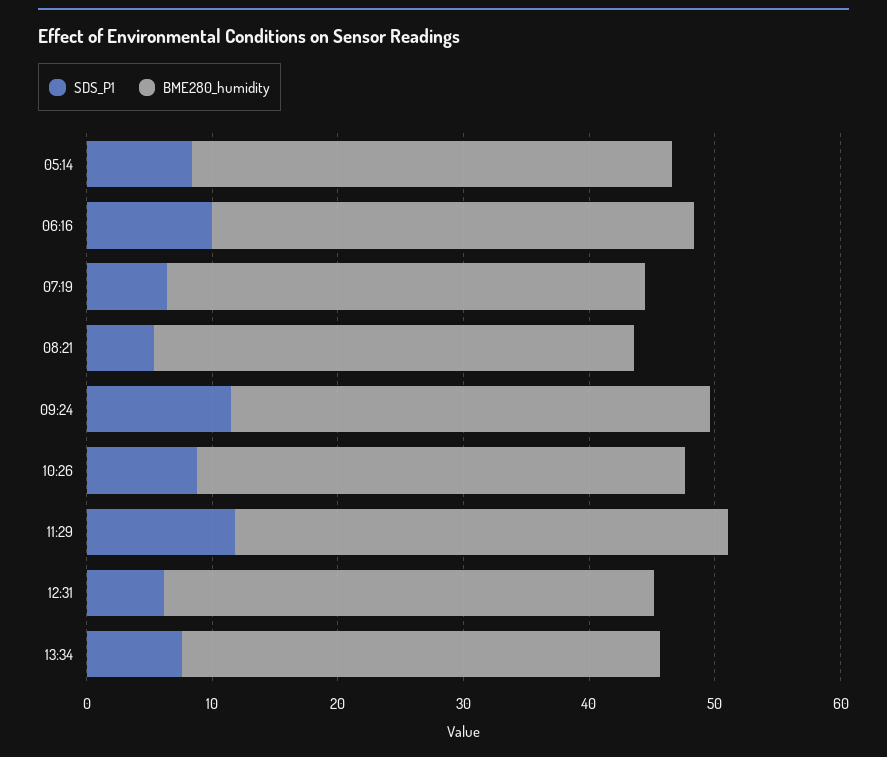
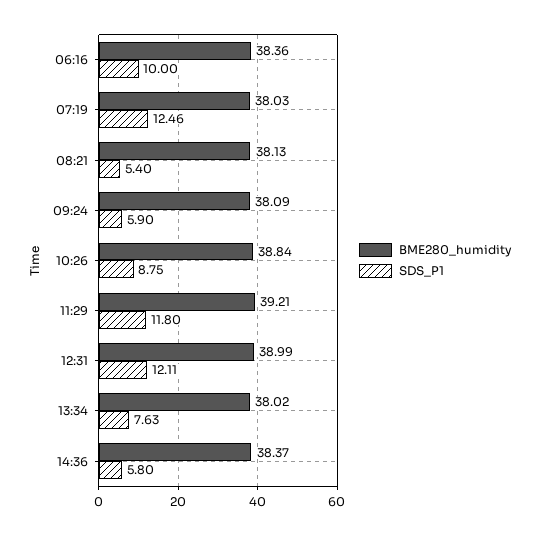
SDS_P1, 05:14: 8 -> none
BME280_humidity, 05:14: 38 -> none
SDS_P1, 07:19: 6 -> 12.46
SDS_P1, 09:24: 12 -> 5.9
SDS_P1, 12:31: 6 -> 12.11
BME280_humidity, 14:36: none -> 38.37
SDS_P1, 14:36: none -> 5.8

